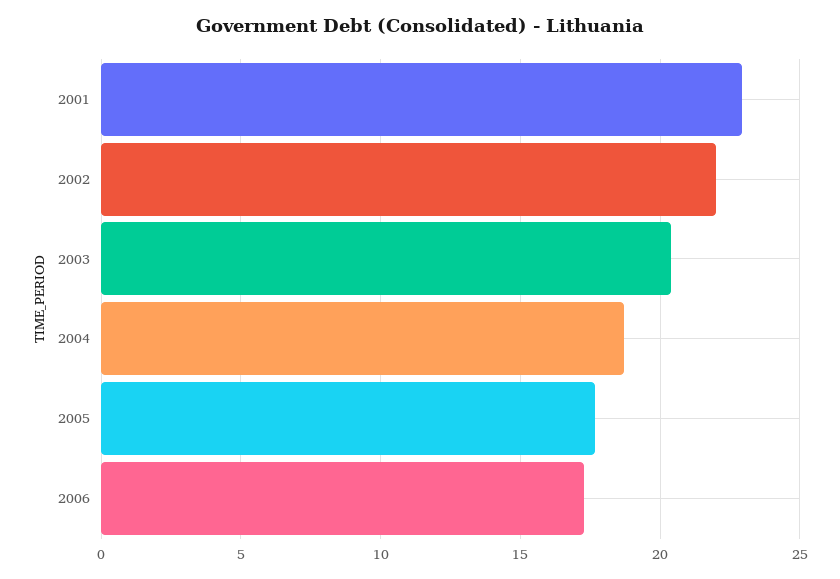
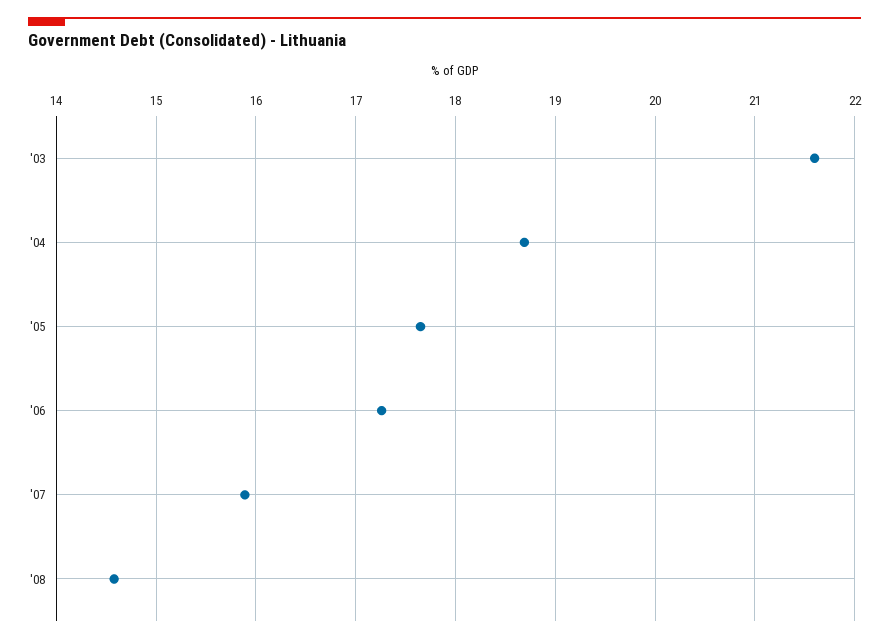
2001: 23 -> none
2002: 22 -> none
2003: 20.5 -> 21.6
'07: none -> 15.9
'08: none -> 14.6

